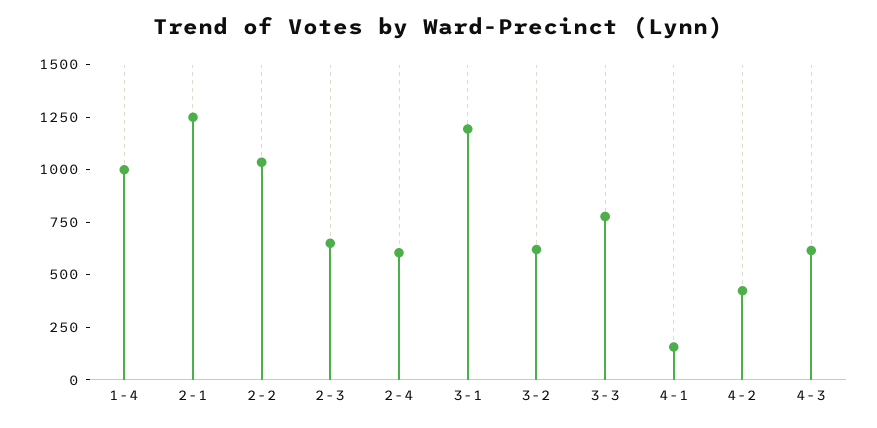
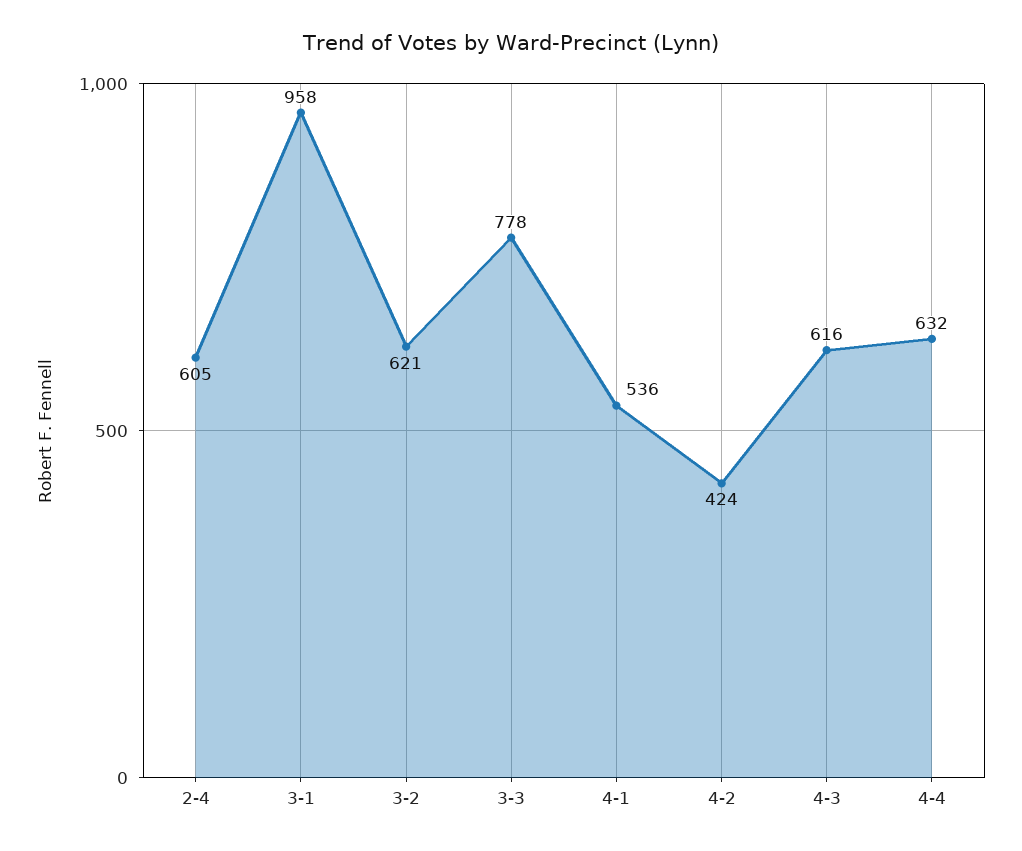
1-4: 1000 -> none
2-1: 1250 -> none
2-2: 1050 -> none
2-3: 650 -> none
3-1: 1200 -> 958
4-1: 150 -> 536
4-4: none -> 632

